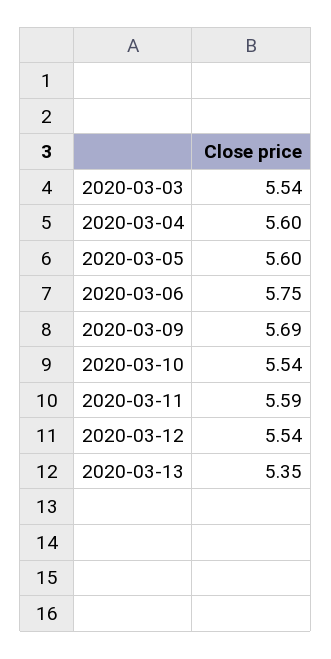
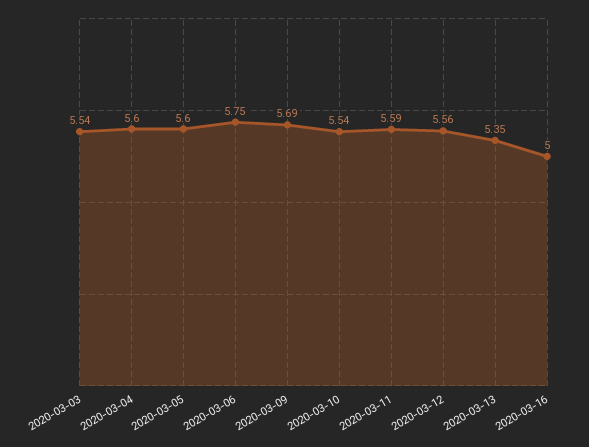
2020-03-12: 5.54 -> 5.56
2020-03-16: none -> 5

